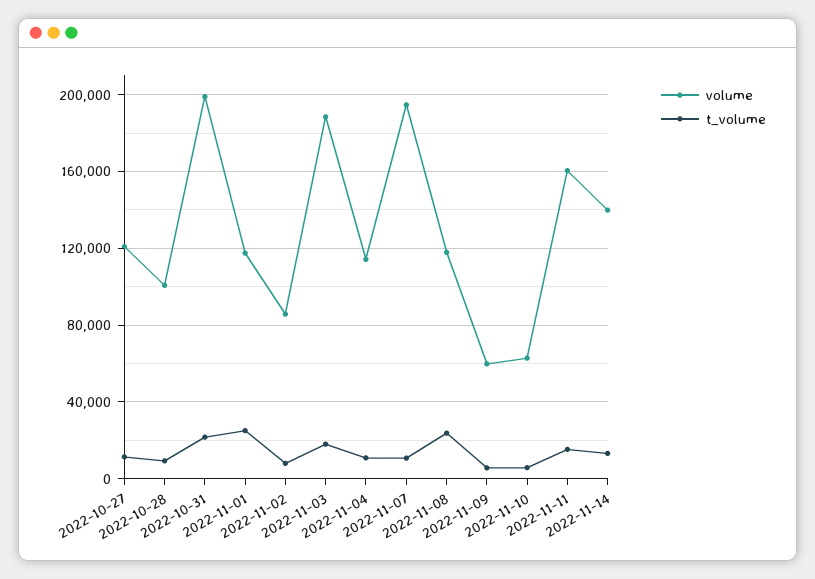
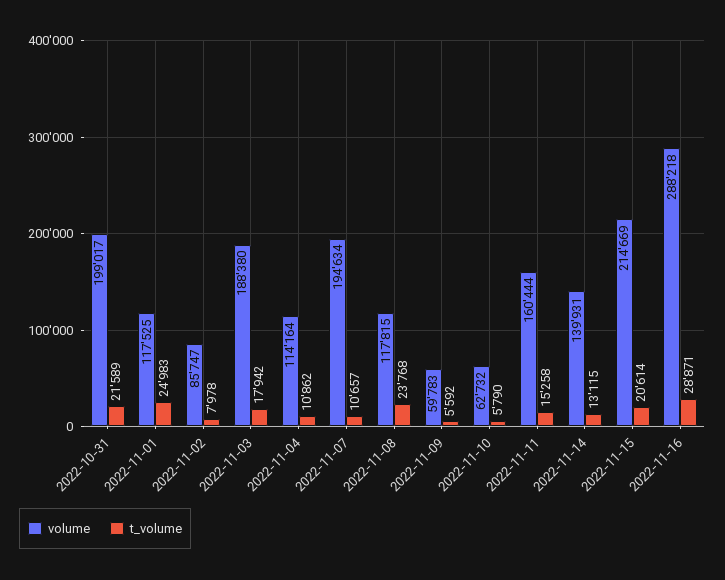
volume, 2022-10-27: 120000 -> none
t_volume, 2022-10-27: 10000 -> none
volume, 2022-10-28: 100000 -> none
t_volume, 2022-10-28: 10000 -> none
volume, 2022-11-15: none -> 214669
t_volume, 2022-11-15: none -> 20614
volume, 2022-11-16: none -> 288218
t_volume, 2022-11-16: none -> 28871

